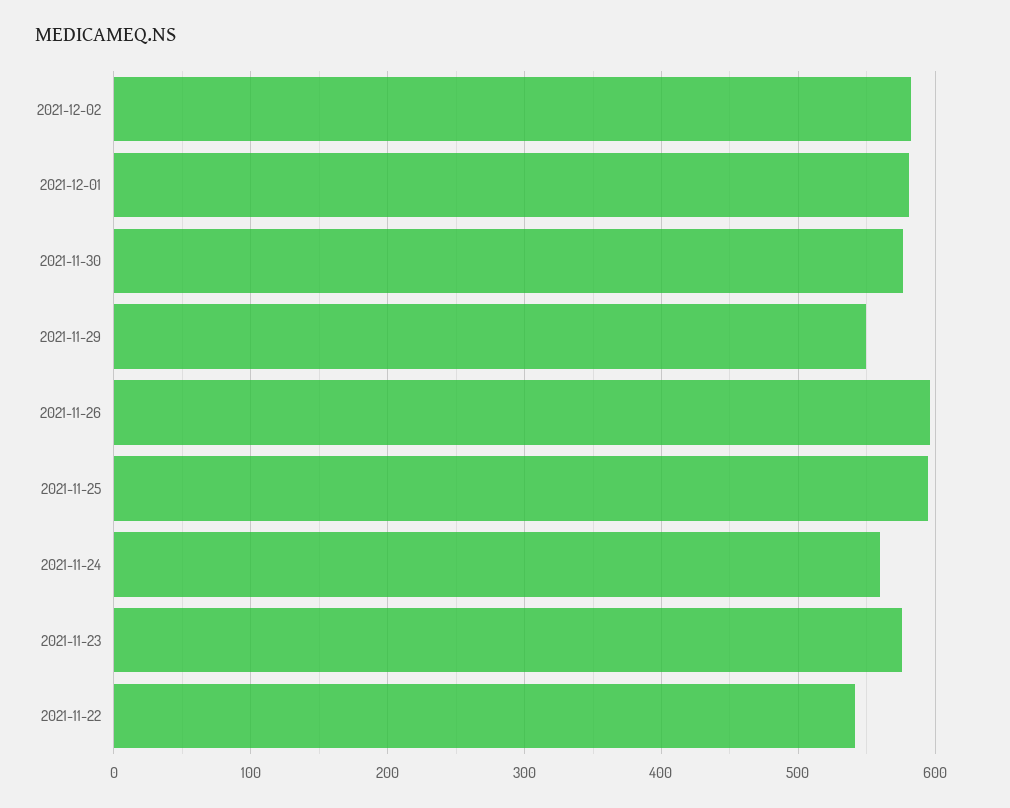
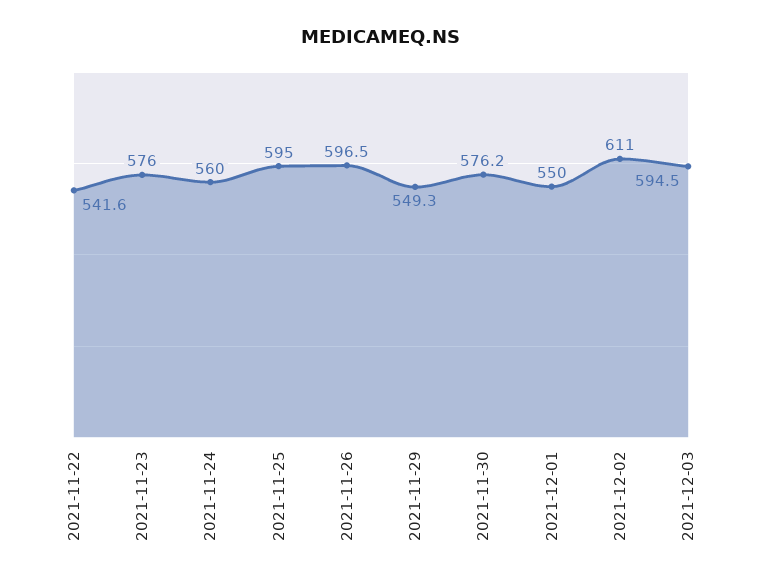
2021-12-02: 580 -> 611
2021-12-01: 580 -> 550
2021-12-03: none -> 594.5

